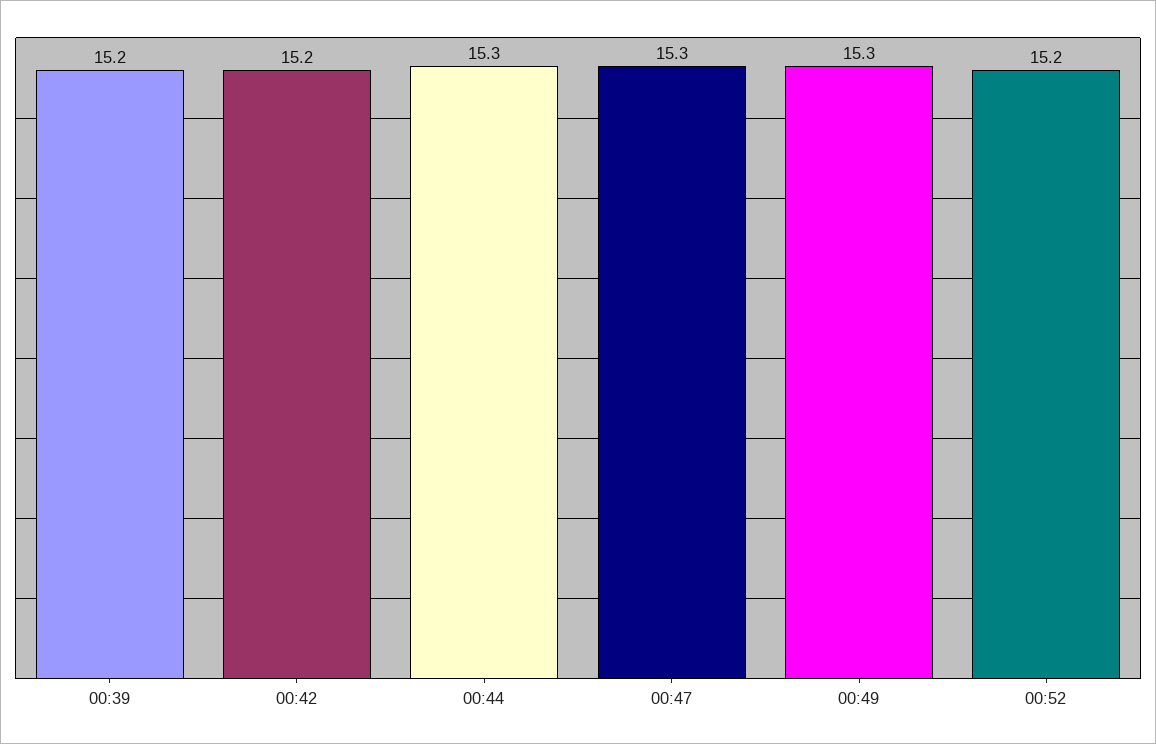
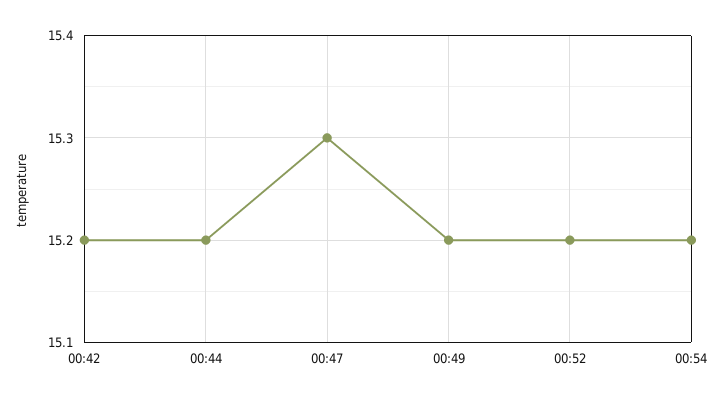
00:39: 15.2 -> none
00:44: 15.3 -> 15.2
00:49: 15.3 -> 15.2
00:54: none -> 15.2

